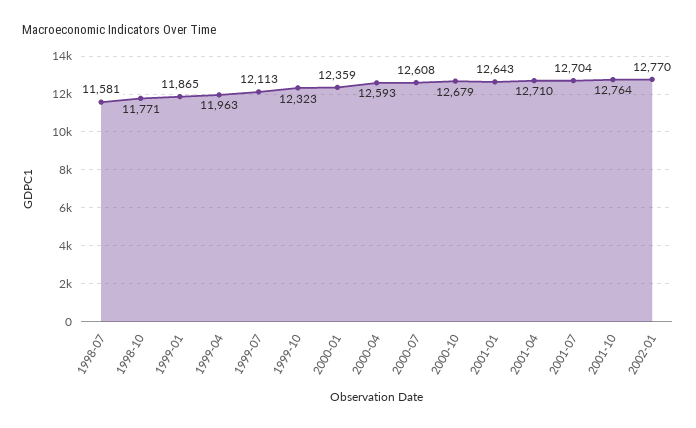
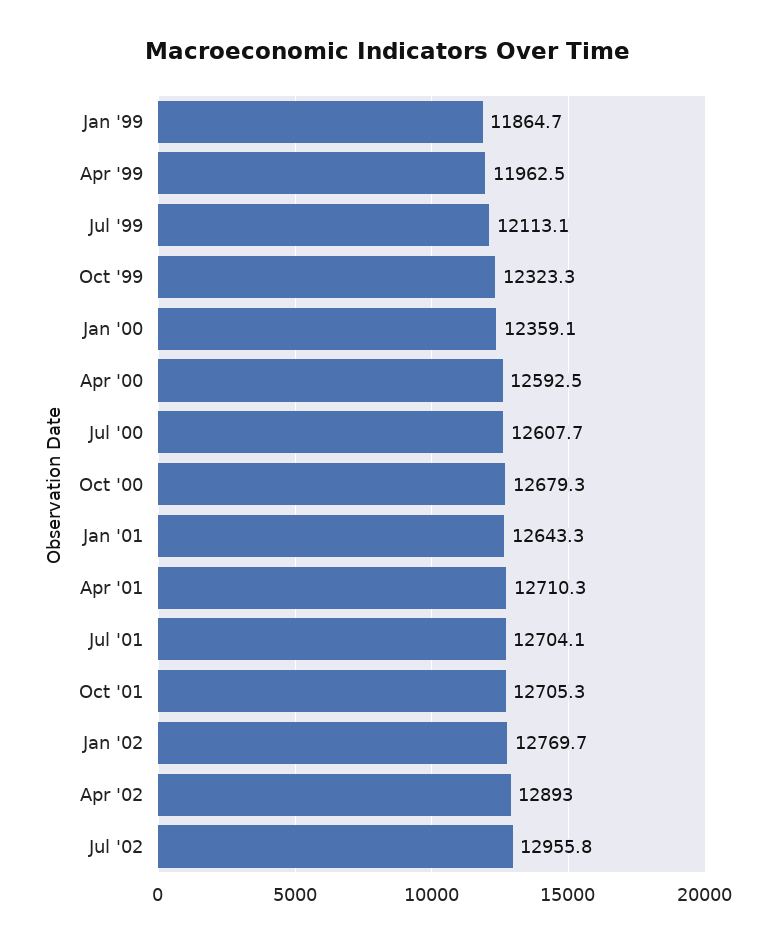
1998-07: 11581 -> none
1998-10: 11771 -> none
2001-10: 12764 -> 12705.3
Apr '02: none -> 12893
Jul '02: none -> 12955.8

